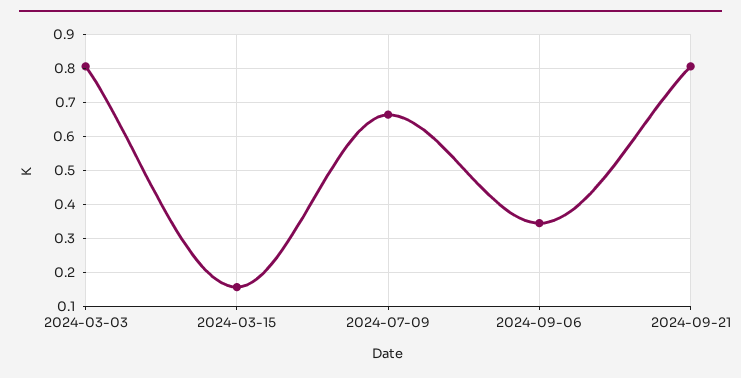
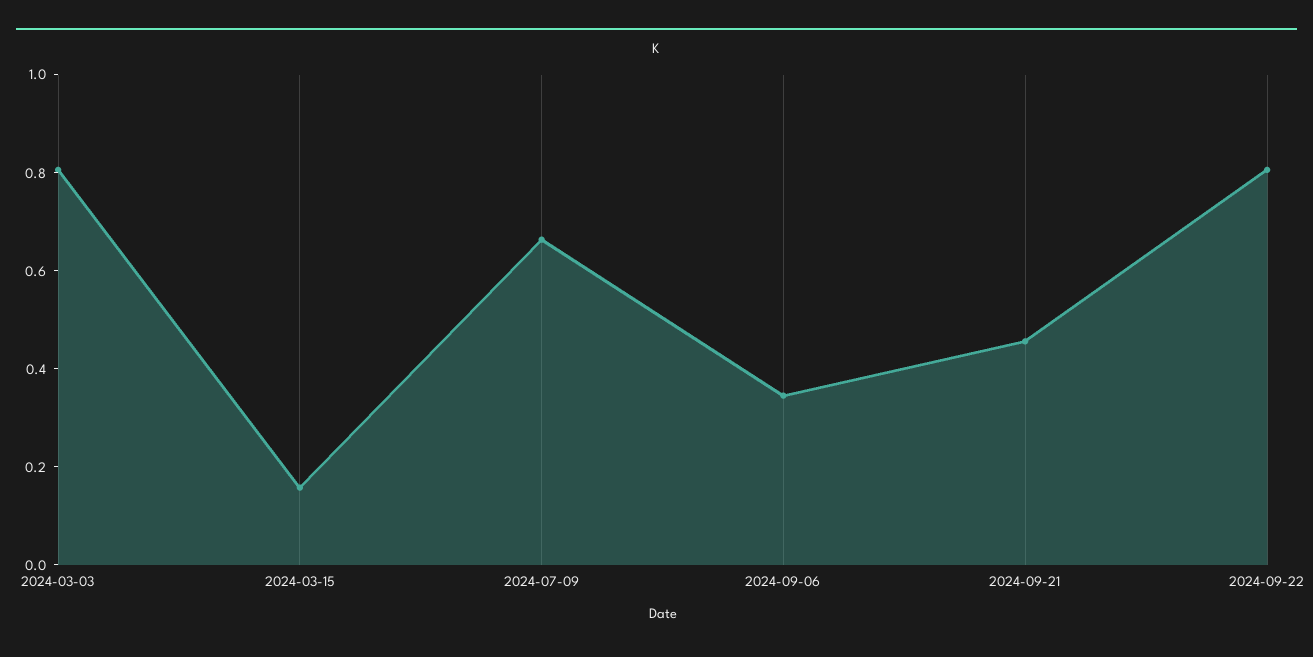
2024-09-21: 0.8 -> 0.45
2024-09-22: none -> 0.8

